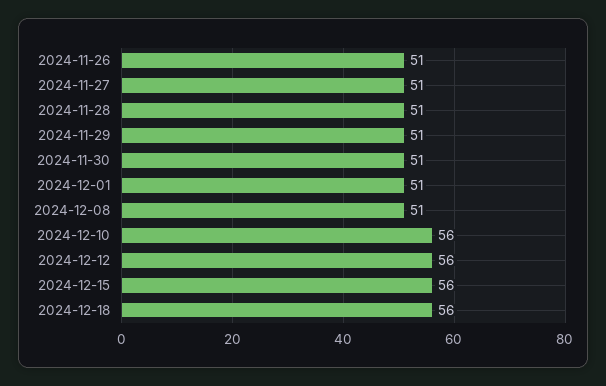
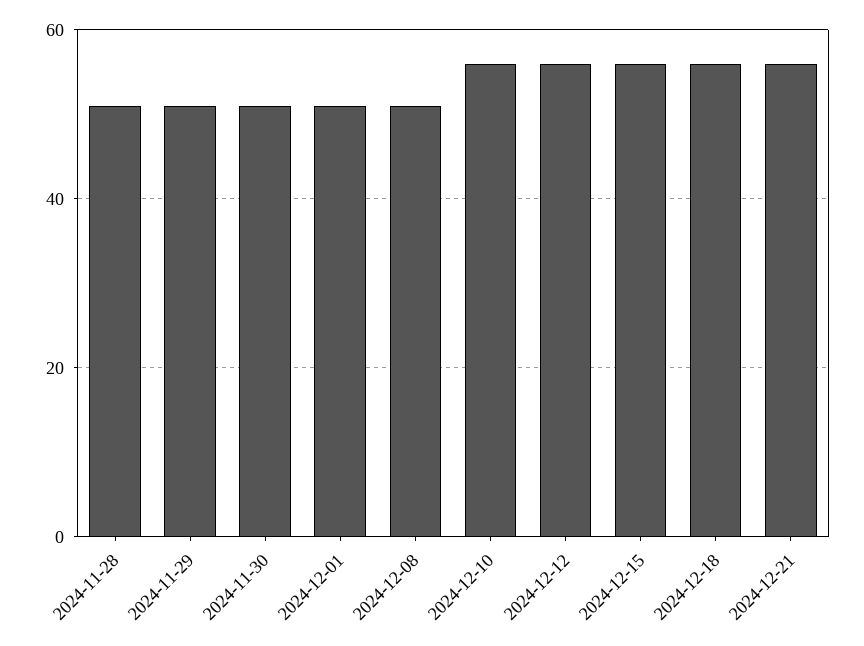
2024-11-26: 51 -> none
2024-11-27: 51 -> none
2024-12-21: none -> 55

